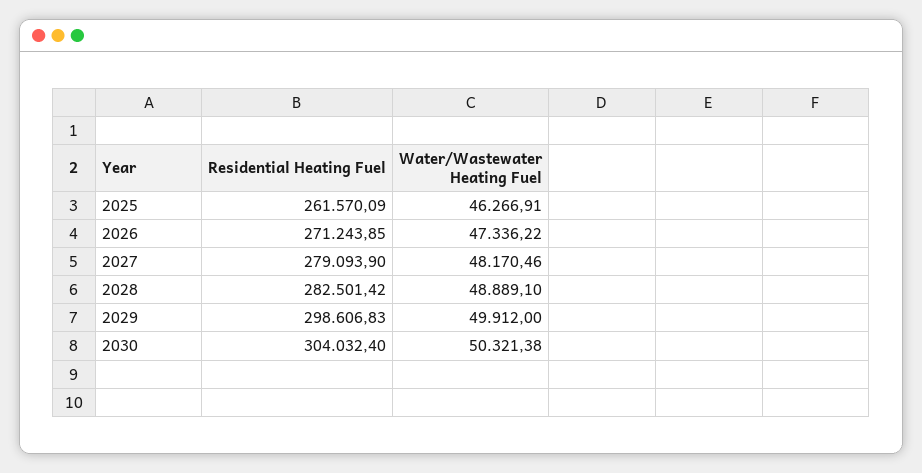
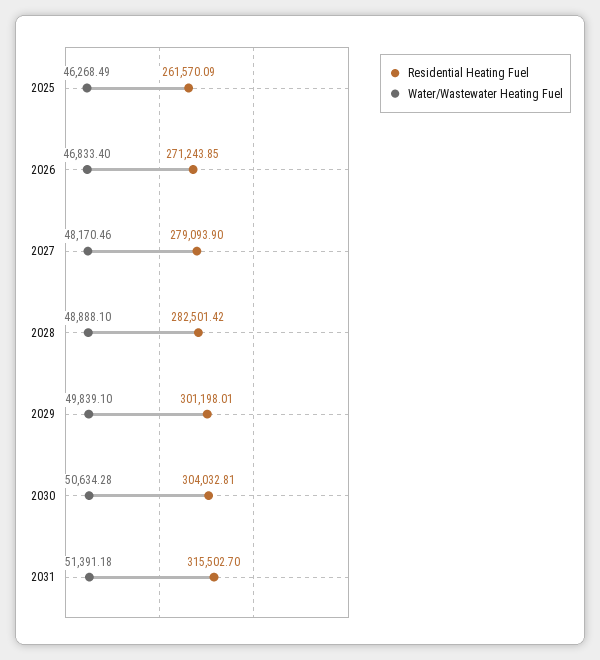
Water/Wastewater Heating Fuel, 2025: 46266.91 -> 46268.49
Water/Wastewater Heating Fuel, 2026: 47336.22 -> 46833.4
Water/Wastewater Heating Fuel, 2028: 48889.1 -> 48888.1
Residential Heating Fuel, 2029: 298606.83 -> 301198.01
Water/Wastewater Heating Fuel, 2029: 49912 -> 49839.1
Residential Heating Fuel, 2030: 304032.4 -> 304032.81
Water/Wastewater Heating Fuel, 2030: 50321.38 -> 50634.28
Residential Heating Fuel, 2031: none -> 315502.7
Water/Wastewater Heating Fuel, 2031: none -> 51391.18

